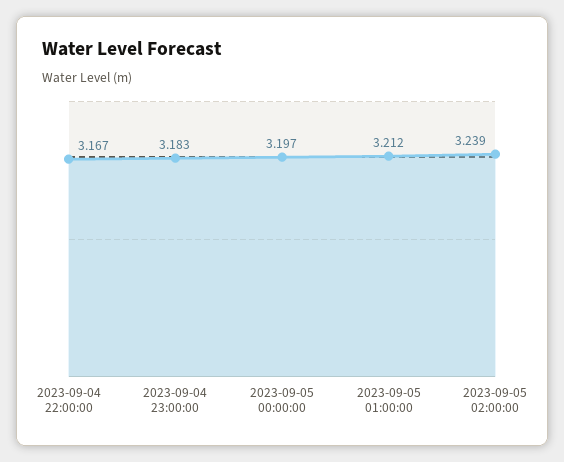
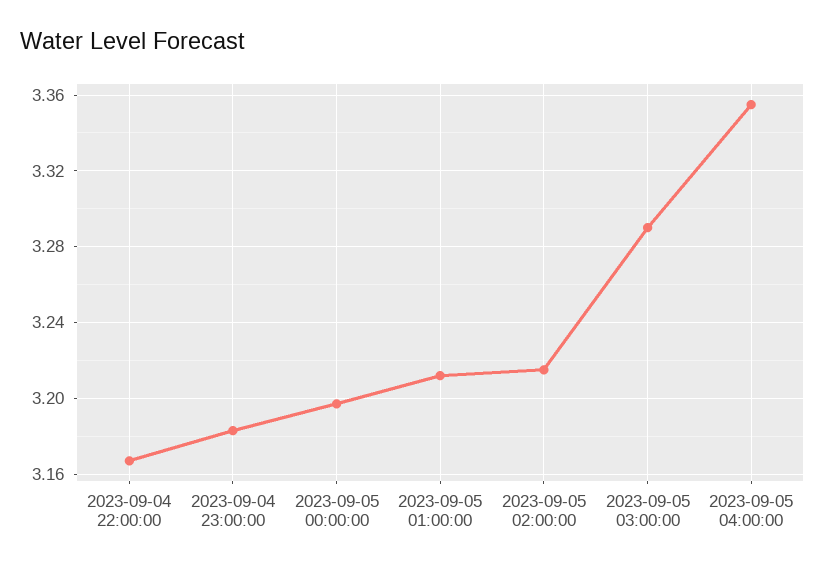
2023-09-05 02:00:00: 3.239 -> 3.215
2023-09-05 03:00:00: none -> 3.29
2023-09-05 04:00:00: none -> 3.355

